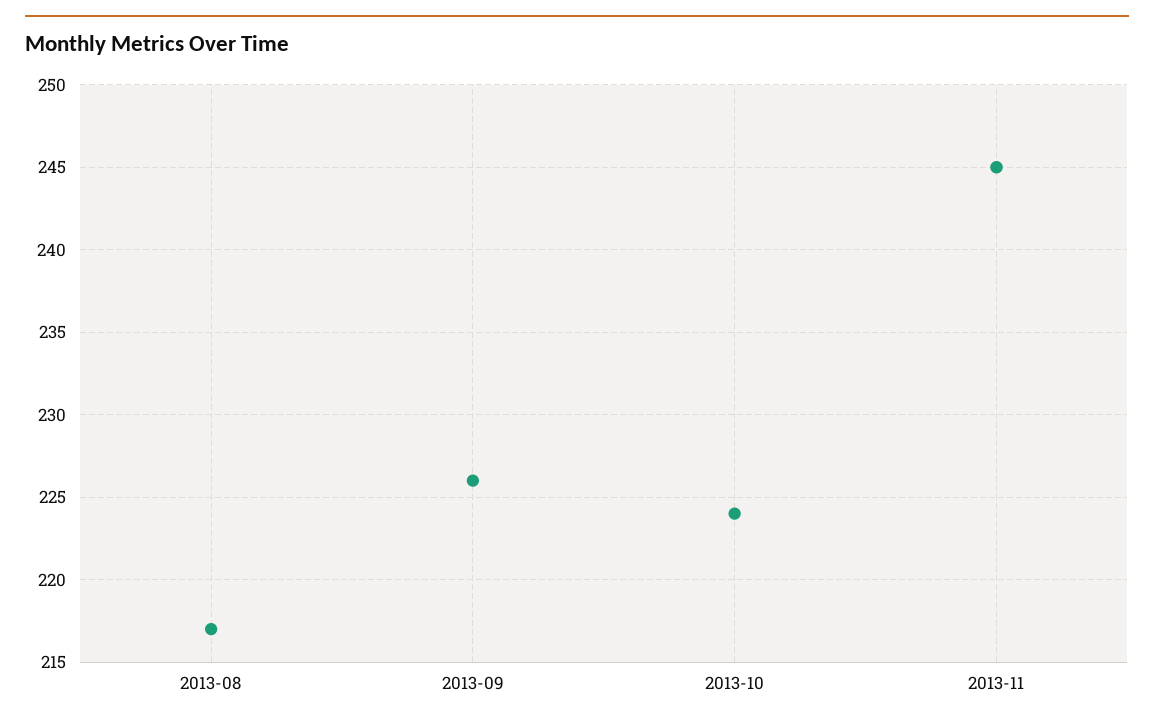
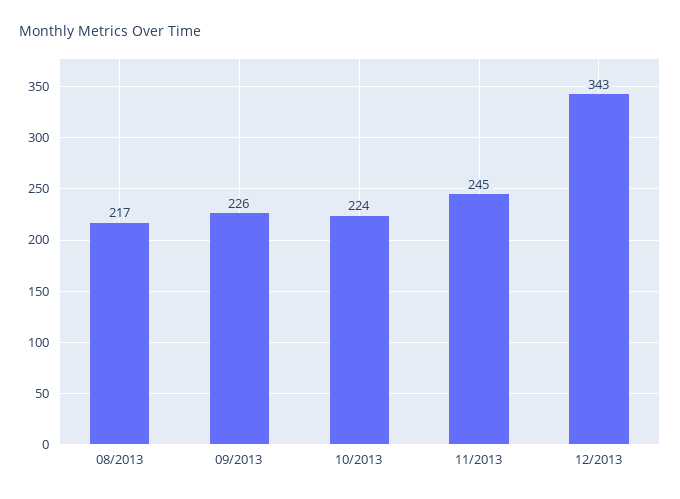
12/2013: none -> 343

